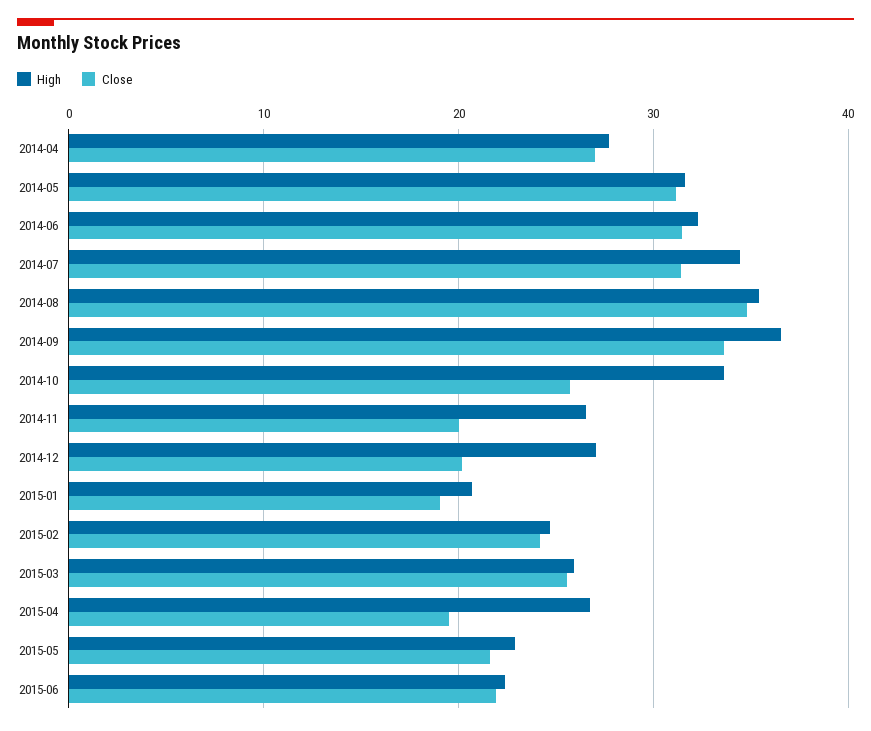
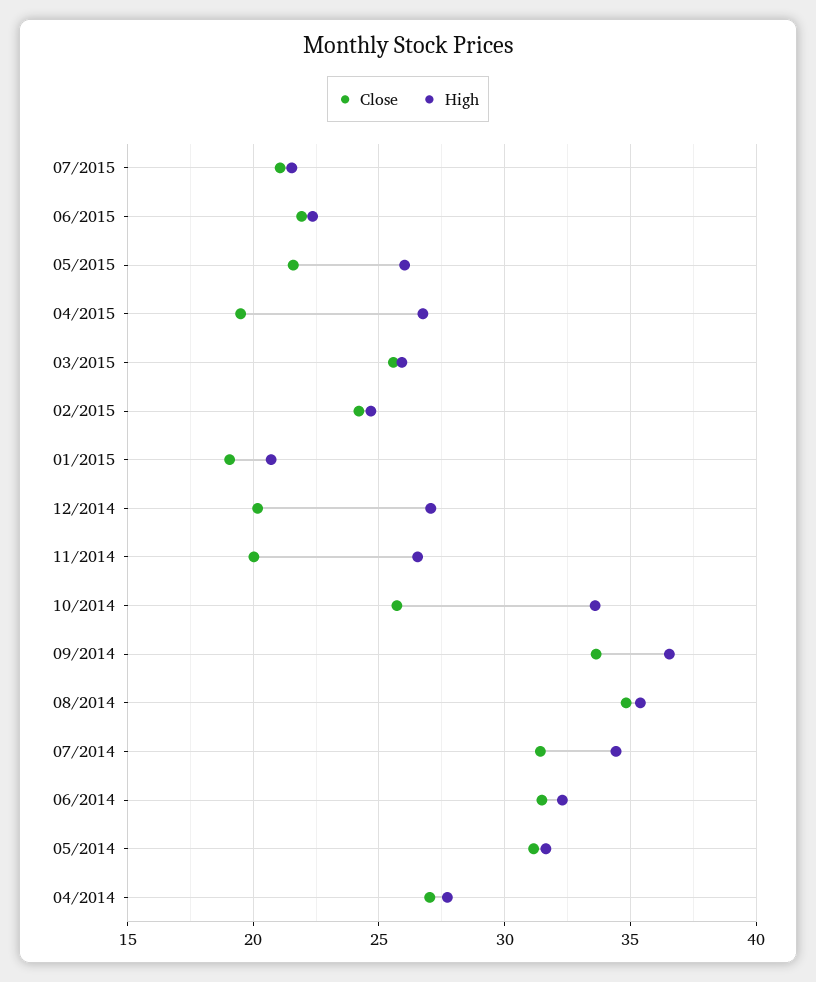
High, 2015-05: 23 -> 26
Close, 07/2015: none -> 21
High, 07/2015: none -> 21.5

